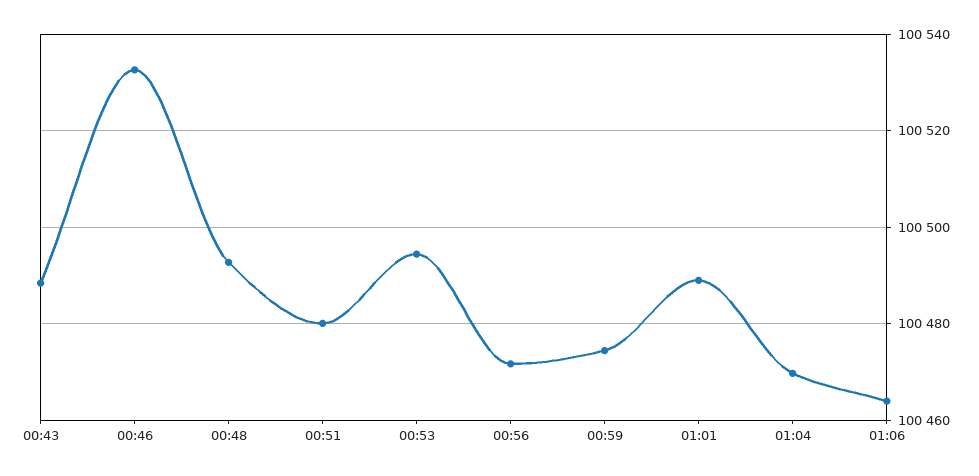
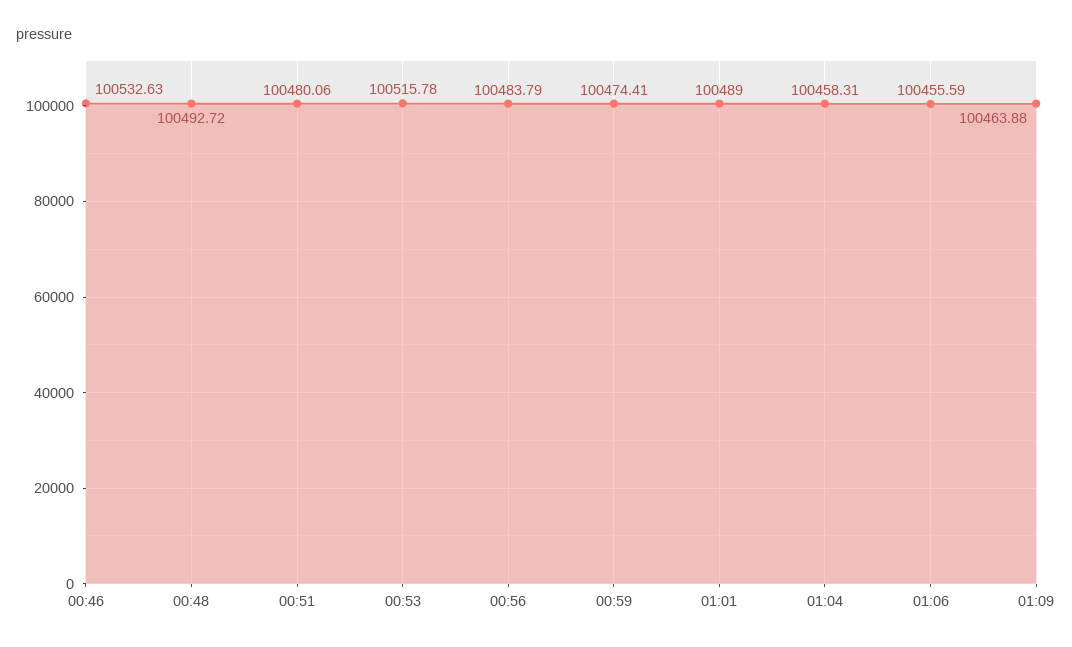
00:43: 100488 -> none
00:53: 100494 -> 100515.78
00:56: 100472 -> 100483.79
01:04: 100470 -> 100458.31
01:06: 100464 -> 100455.59
01:09: none -> 100463.88

